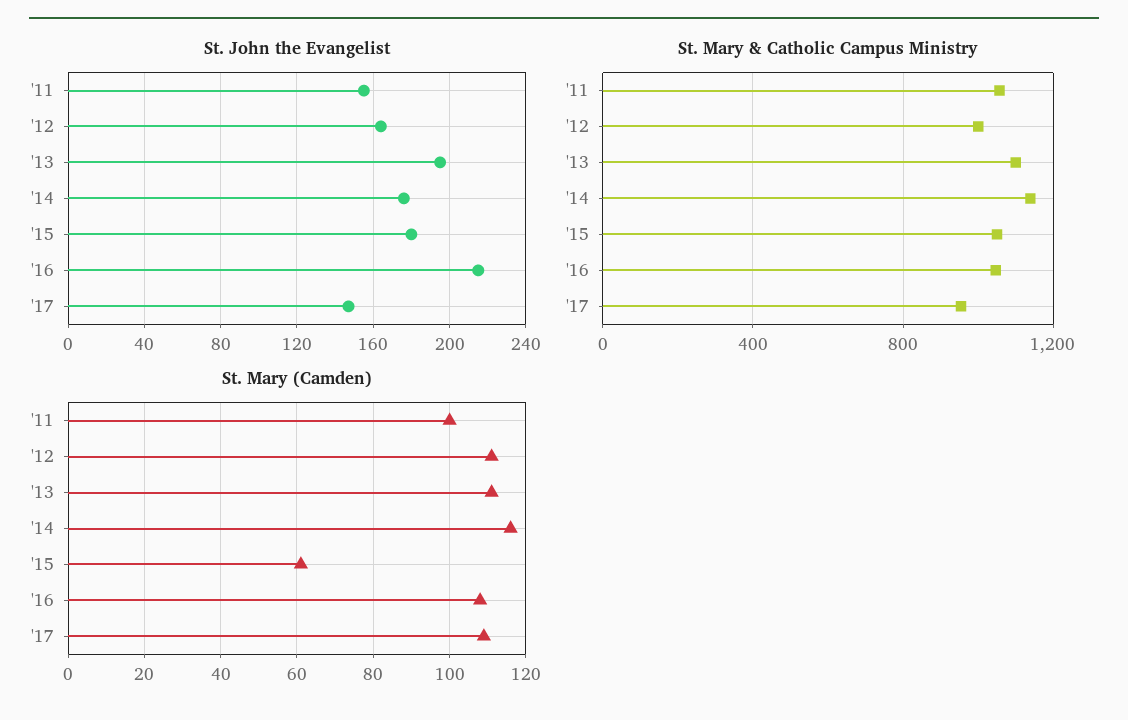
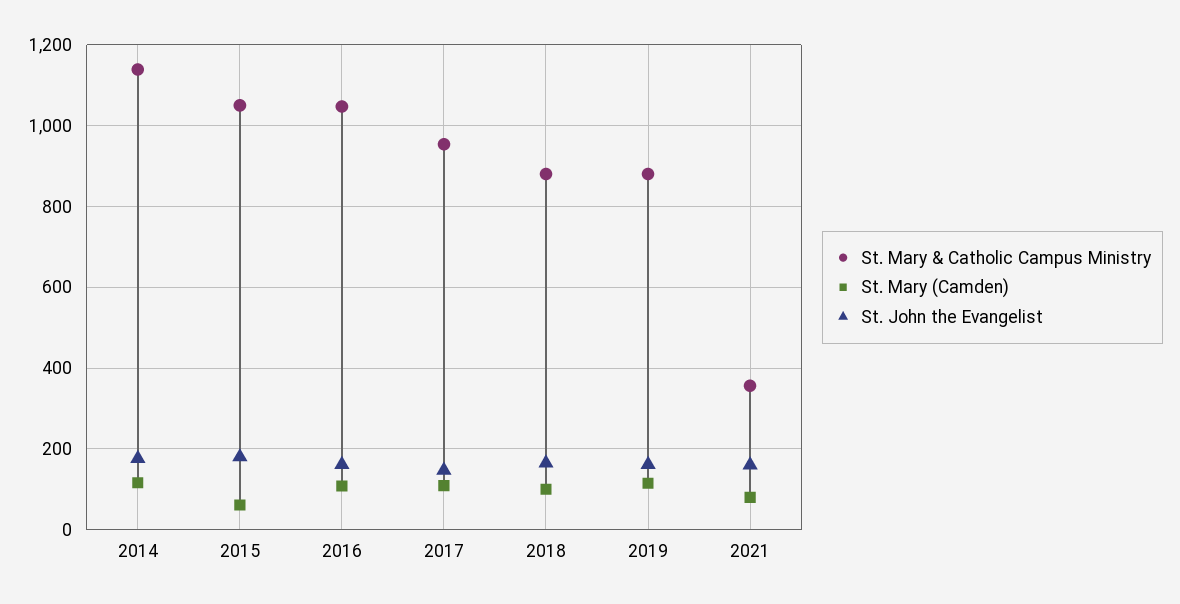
St. John the Evangelist, '11: 155 -> none
St. John the Evangelist, '12: 165 -> none
St. John the Evangelist, '13: 195 -> none
St. John the Evangelist, '16: 215 -> 160
St. Mary & Catholic Campus Ministry, '11: 1050 -> none
St. Mary & Catholic Campus Ministry, '12: 1000 -> none
St. Mary & Catholic Campus Ministry, '13: 1100 -> none
St. Mary (Camden), '11: 100 -> none
St. Mary (Camden), '12: 110 -> none
St. Mary (Camden), '13: 110 -> none
St. Mary & Catholic Campus Ministry, 2018: none -> 880
St. Mary (Camden), 2018: none -> 100
St. John the Evangelist, 2018: none -> 160
St. Mary & Catholic Campus Ministry, 2019: none -> 880
St. Mary (Camden), 2019: none -> 120
St. John the Evangelist, 2019: none -> 160
St. Mary & Catholic Campus Ministry, 2021: none -> 360
St. Mary (Camden), 2021: none -> 80
St. John the Evangelist, 2021: none -> 160

